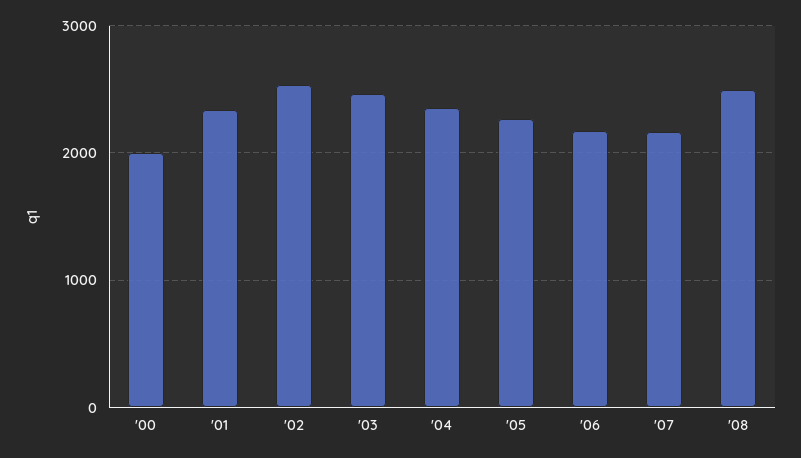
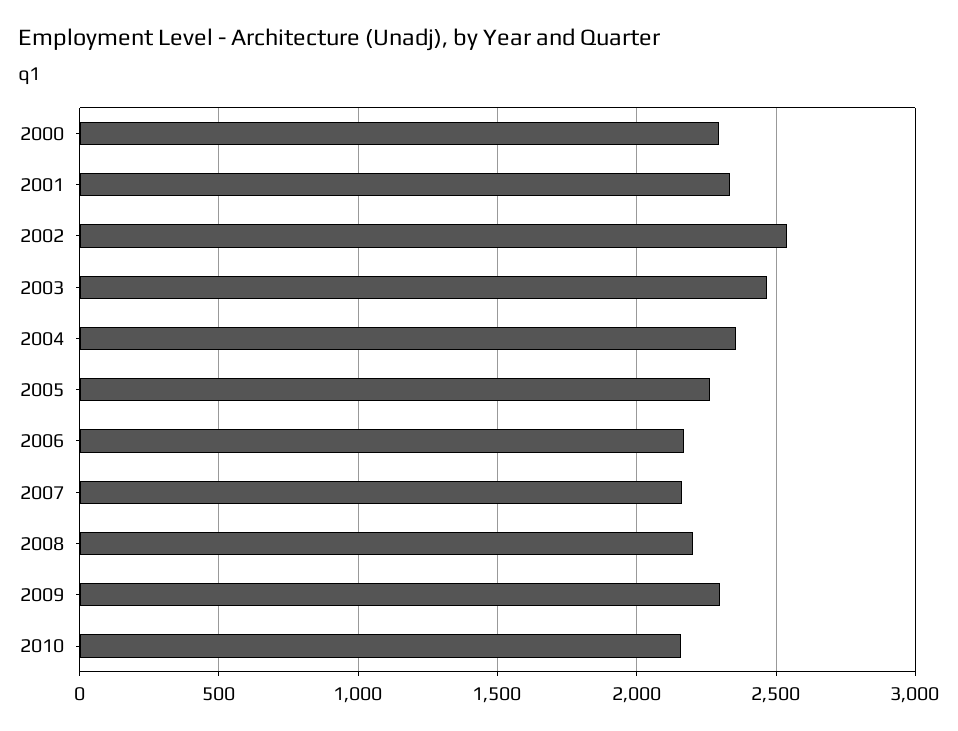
'00: 2000 -> 2300
'08: 2500 -> 2200
2009: none -> 2300
2010: none -> 2150

